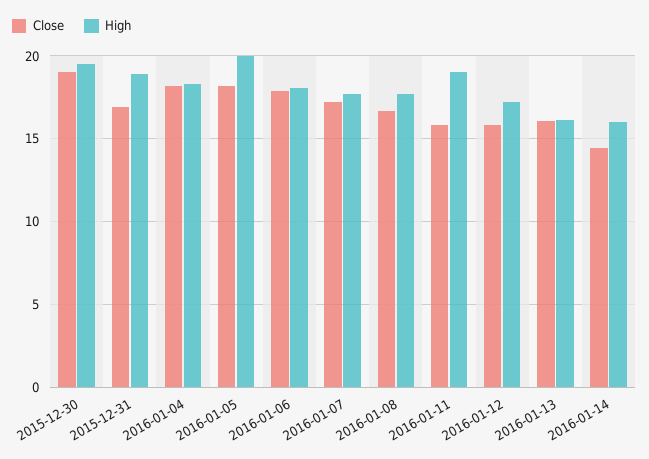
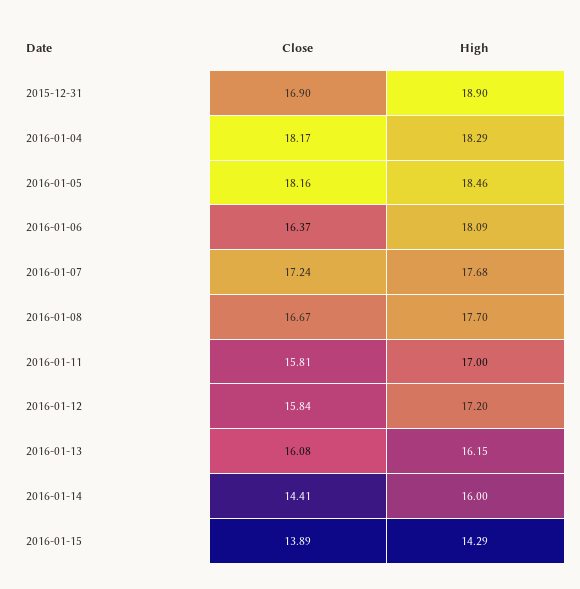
Close, 2015-12-30: 19 -> none
High, 2015-12-30: 19.5 -> none
High, 2016-01-05: 20 -> 18.46
Close, 2016-01-06: 18 -> 16.37
High, 2016-01-11: 19 -> 17
Close, 2016-01-15: none -> 13.89
High, 2016-01-15: none -> 14.29

